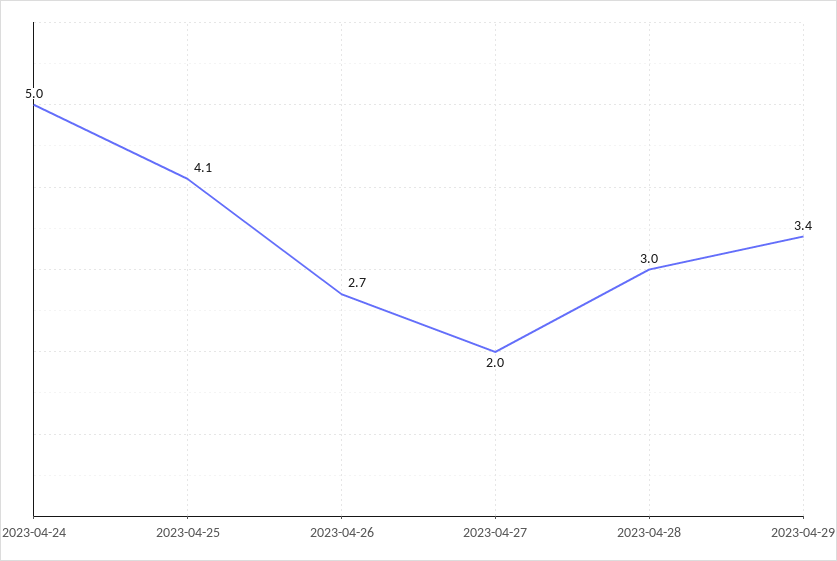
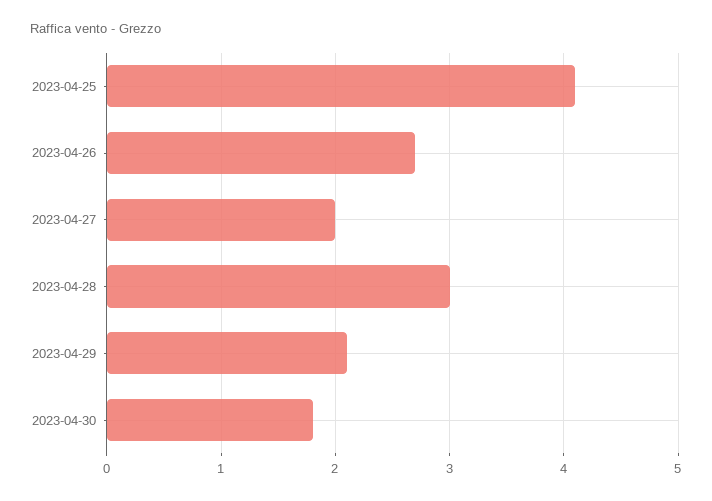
2023-04-24: 5 -> none
2023-04-29: 3.4 -> 2.1
2023-04-30: none -> 1.8

